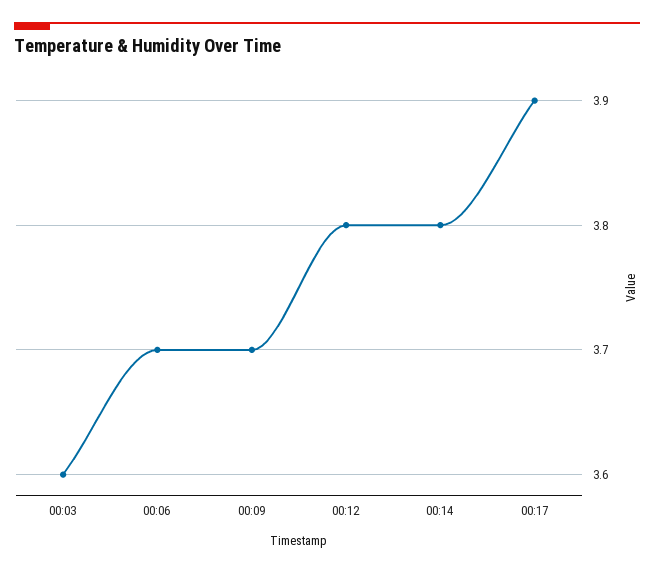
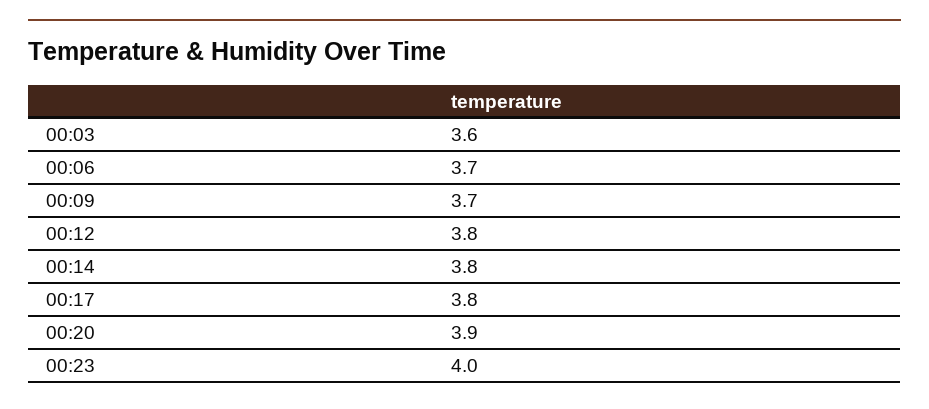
00:17: 3.9 -> 3.8
00:20: none -> 3.9
00:23: none -> 4

